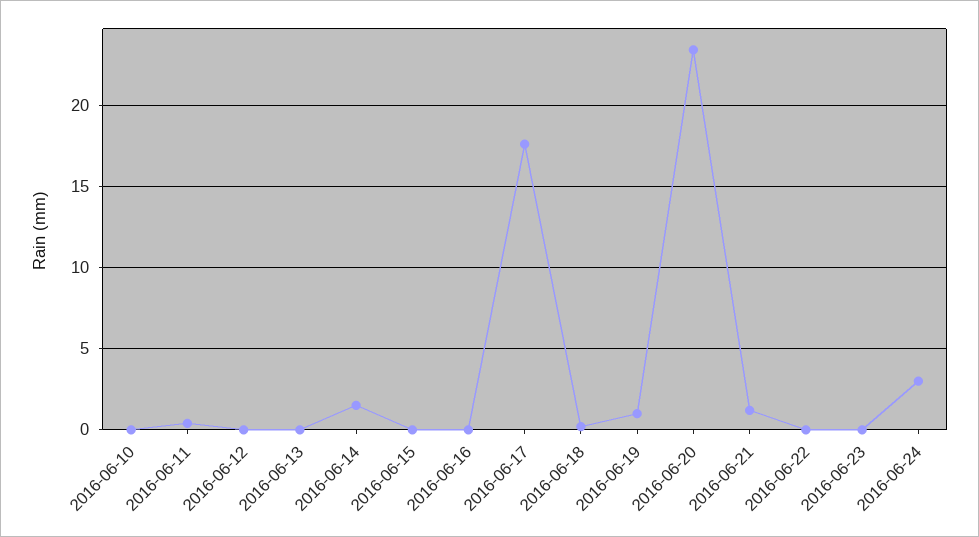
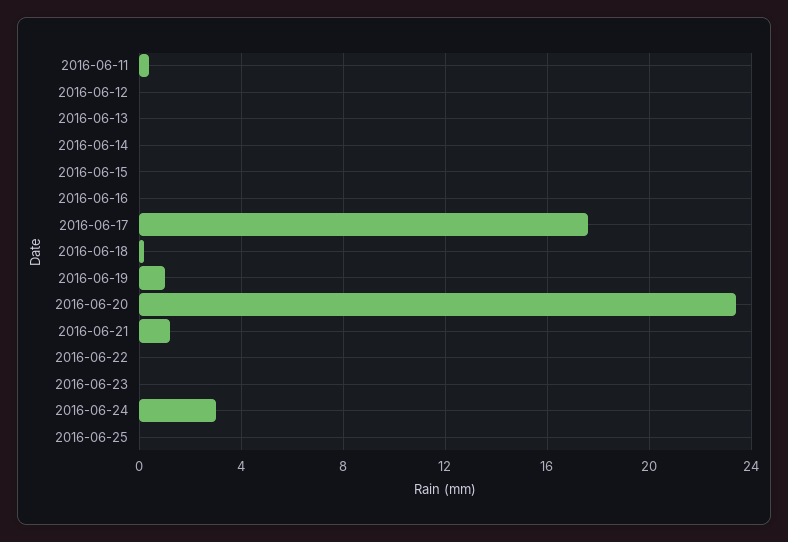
2016-06-10: 0 -> none
2016-06-14: 1.5 -> 0
2016-06-25: none -> 0

